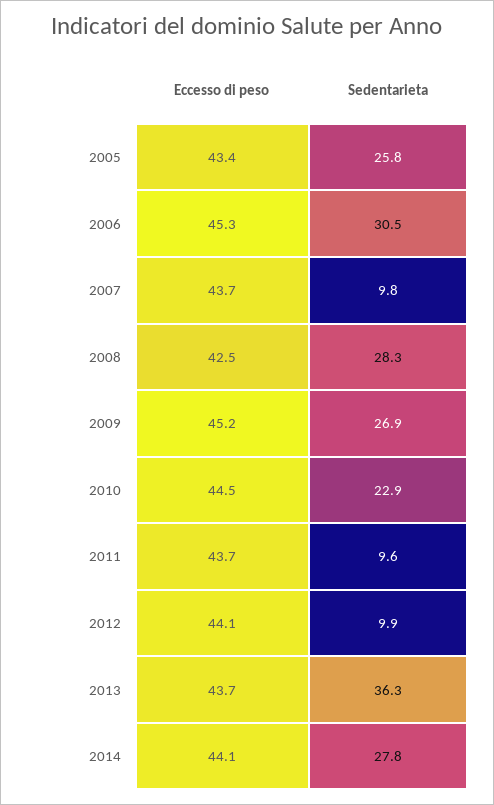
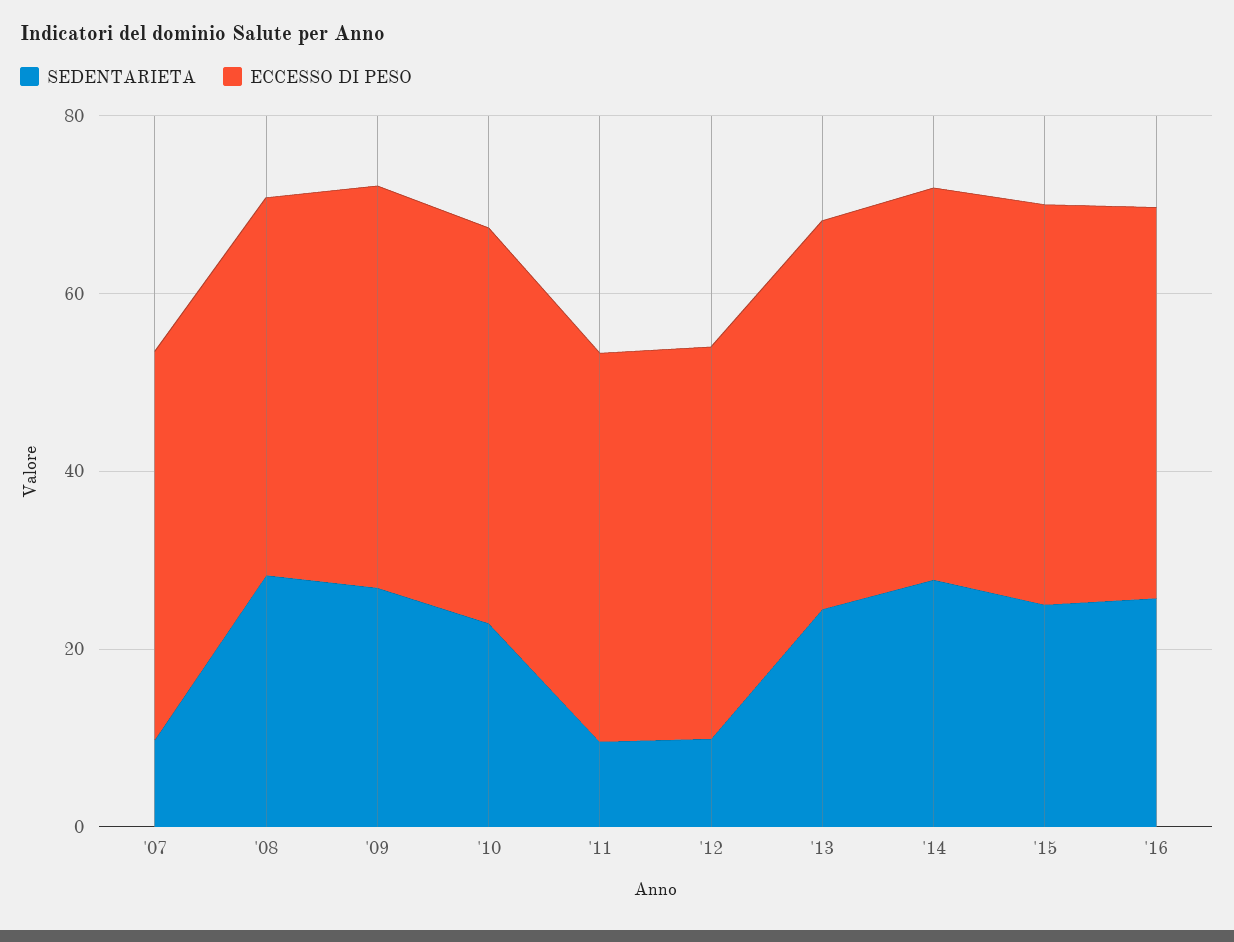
Eccesso di peso, 2005: 43.4 -> none
Sedentarieta, 2005: 25.8 -> none
Eccesso di peso, 2006: 45.3 -> none
Sedentarieta, 2006: 30.5 -> none
Sedentarieta, 2013: 36.3 -> 25
Sedentarieta, '15: none -> 25
Eccesso di peso, '15: none -> 45
Sedentarieta, '16: none -> 25
Eccesso di peso, '16: none -> 45

